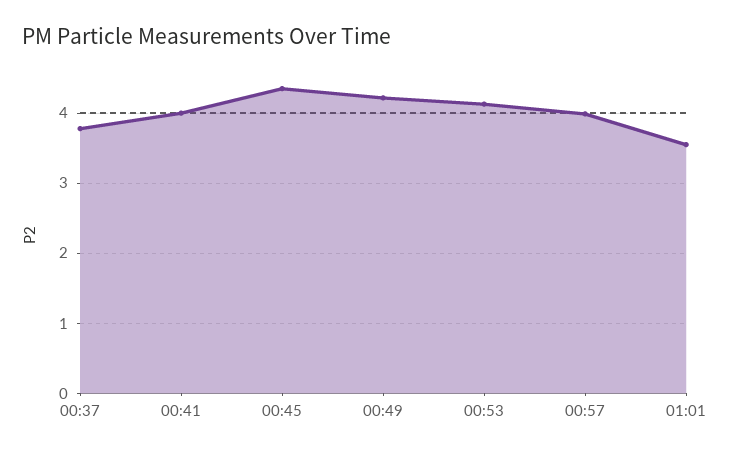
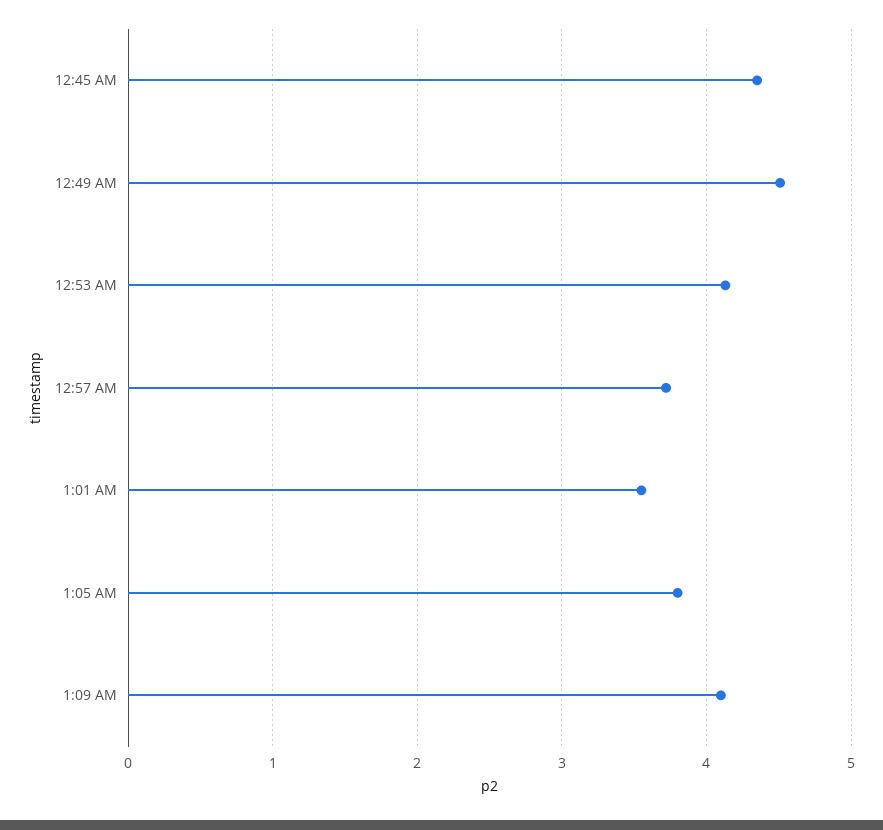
00:37: 3.8 -> none
00:41: 4 -> none
00:49: 4.2 -> 4.5
00:57: 4 -> 3.7
1:05 AM: none -> 3.8
1:09 AM: none -> 4.1

